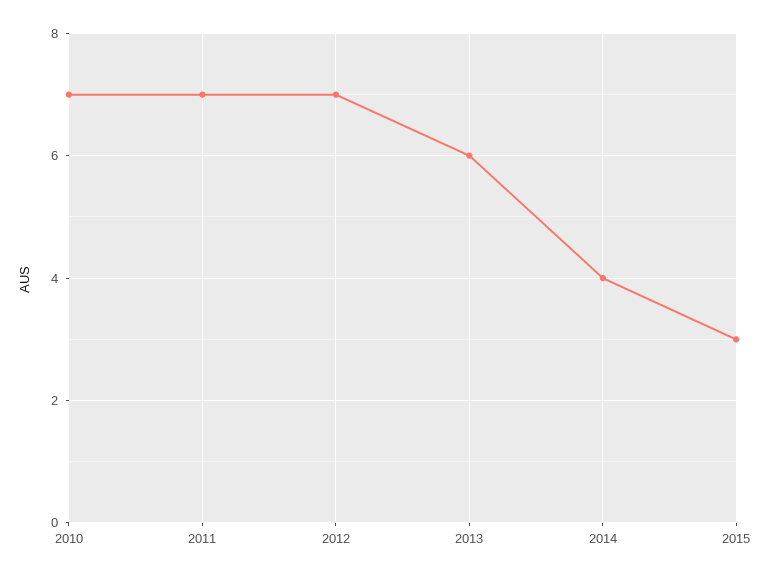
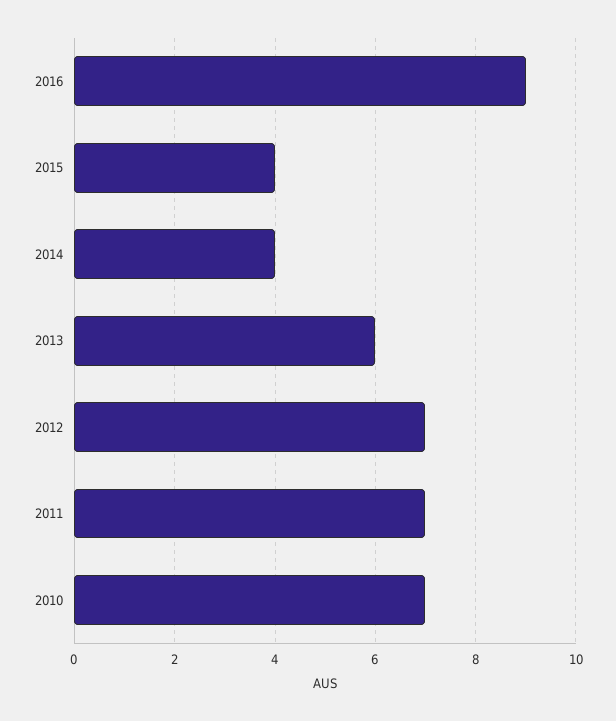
2015: 3 -> 4
2016: none -> 9

